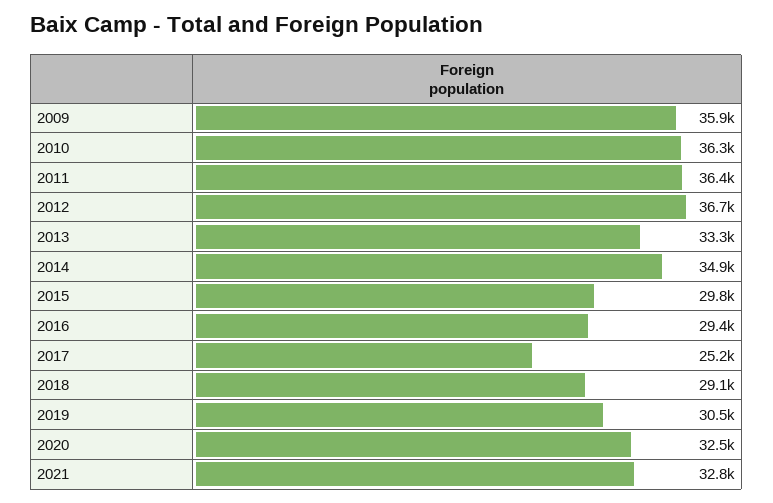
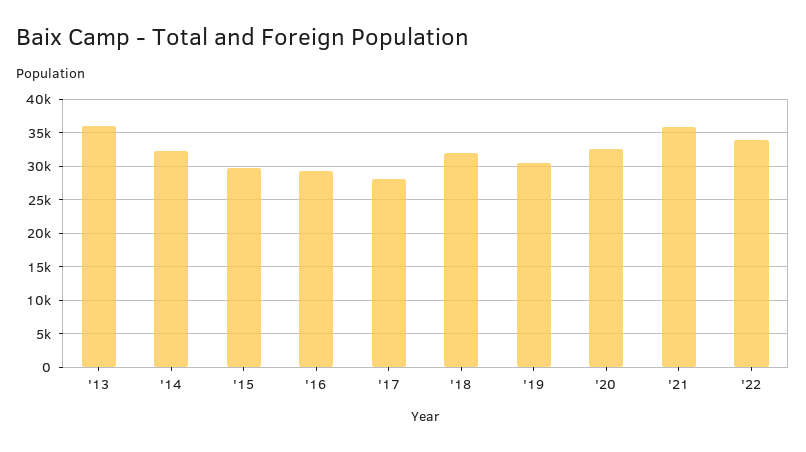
2009: 35900 -> none
2010: 36300 -> none
2011: 36400 -> none
2012: 36700 -> none
2013: 33300 -> 36000
2014: 34900 -> 32000
2017: 25200 -> 28000
2018: 29100 -> 32000
2021: 32800 -> 36000
'22: none -> 34000

